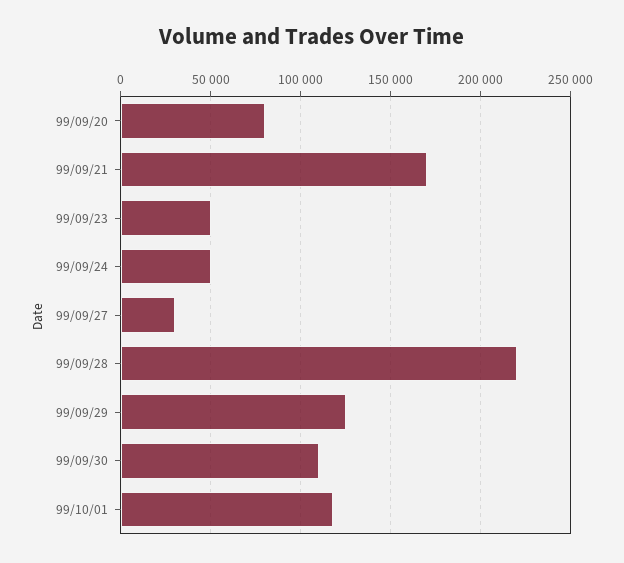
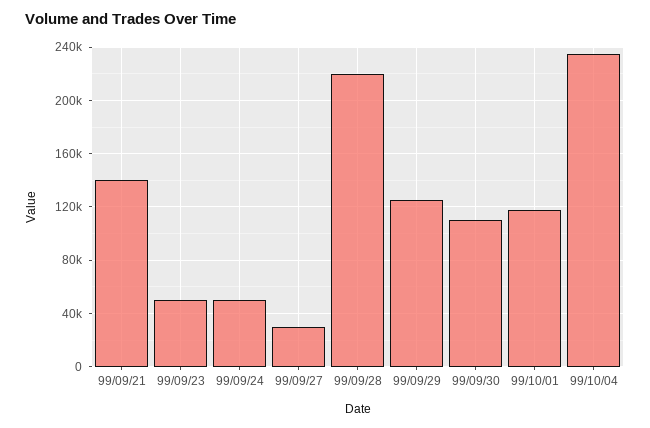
99/09/20: 80000 -> none
99/09/21: 170000 -> 140000
99/10/04: none -> 235000

